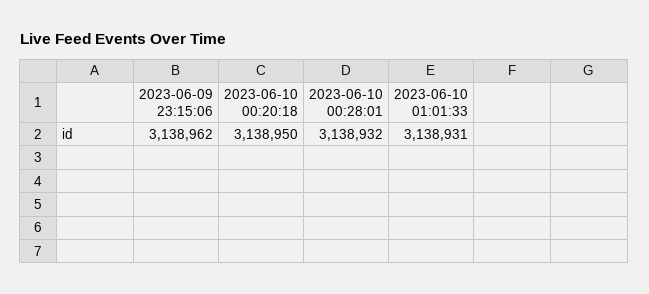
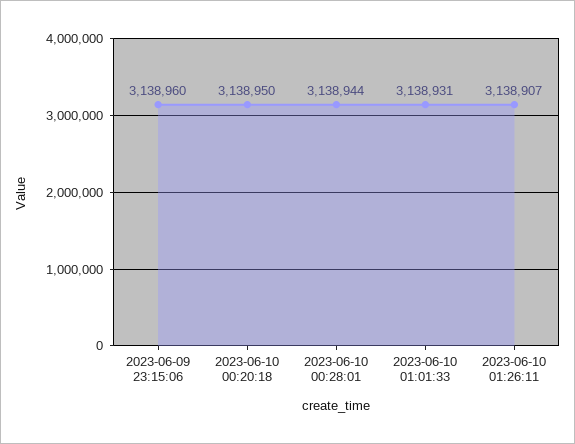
2023-06-09 23:15:06: 3138962 -> 3138960
2023-06-10 00:28:01: 3138932 -> 3138944
2023-06-10 01:26:11: none -> 3138907

